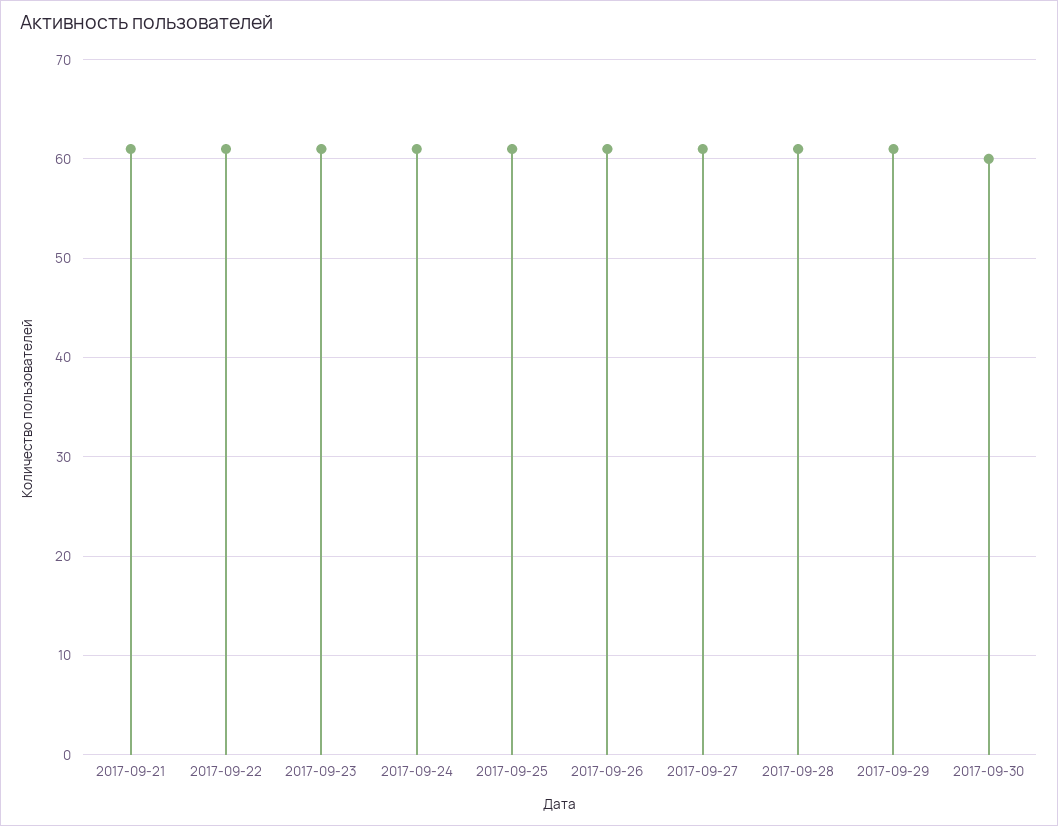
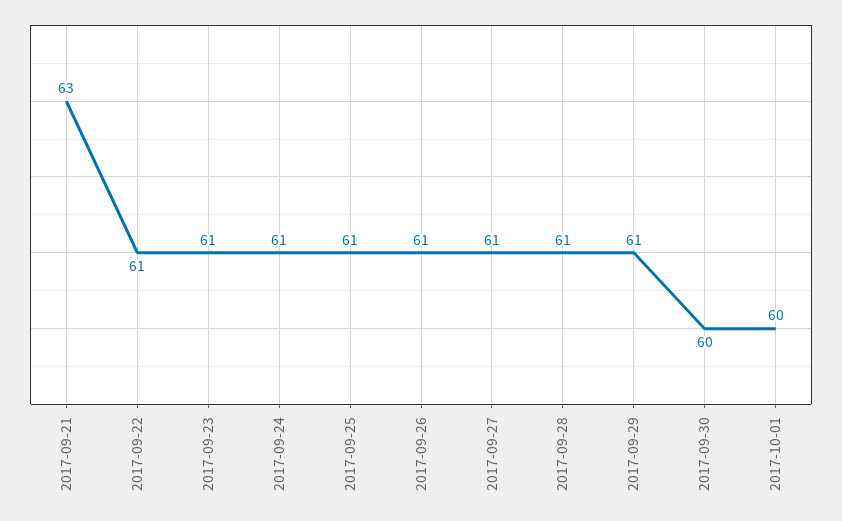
2017-09-21: 61 -> 63
2017-10-01: none -> 60

